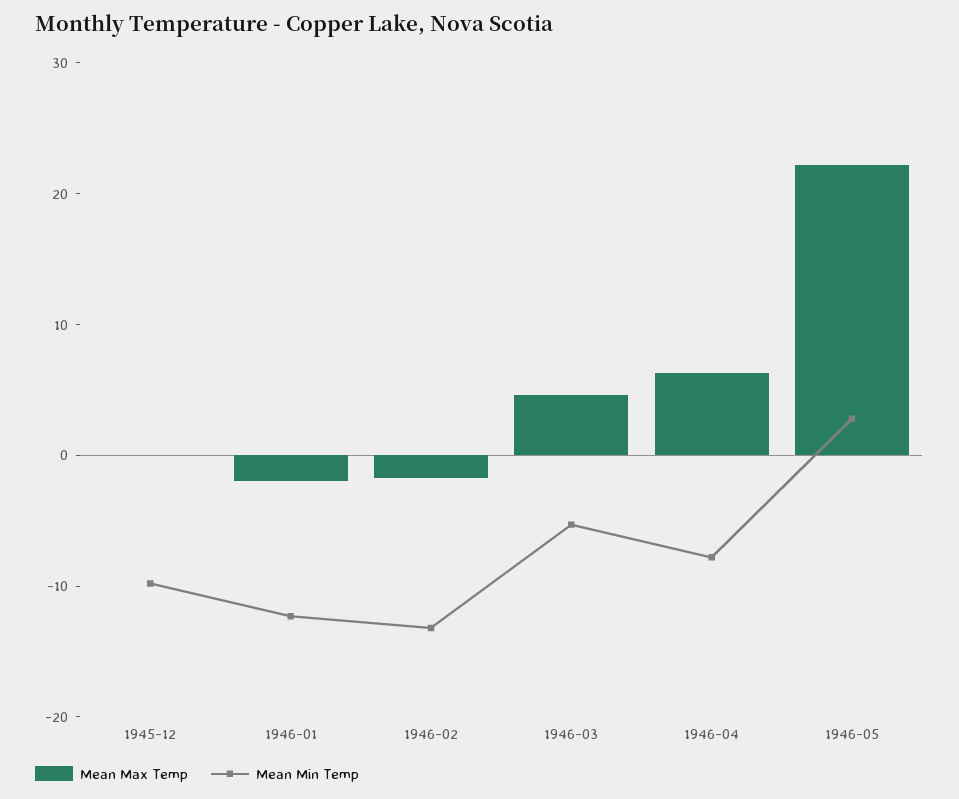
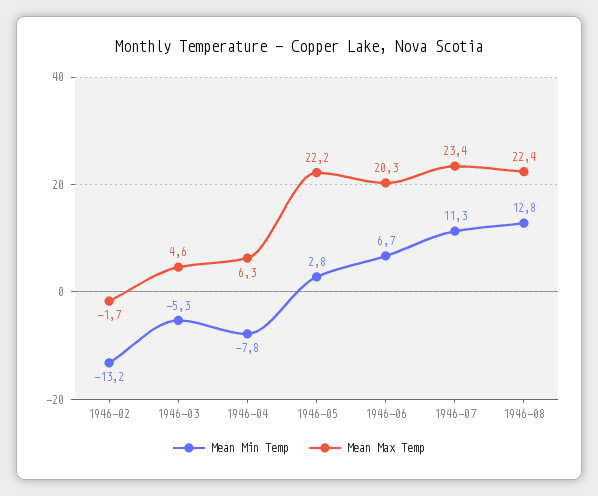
Mean Max Temp, 1945-12: 0 -> none
Mean Min Temp, 1945-12: -10 -> none
Mean Max Temp, 1946-01: -2 -> none
Mean Min Temp, 1946-01: -12 -> none
Mean Min Temp, 1946-06: none -> 6.7
Mean Max Temp, 1946-06: none -> 20.3
Mean Min Temp, 1946-07: none -> 11.3
Mean Max Temp, 1946-07: none -> 23.4
Mean Min Temp, 1946-08: none -> 12.8
Mean Max Temp, 1946-08: none -> 22.4

